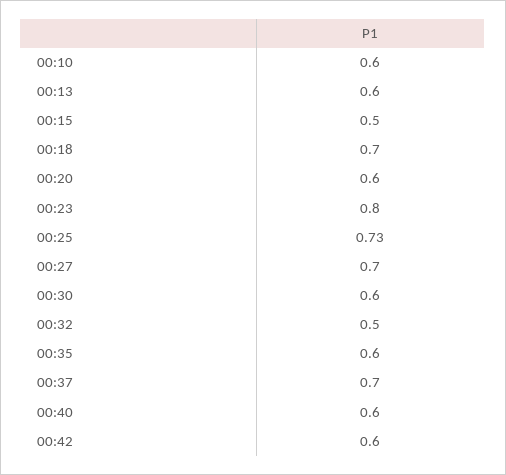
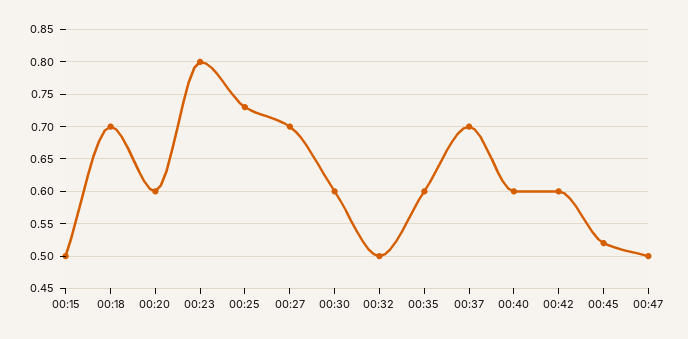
00:10: 0.6 -> none
00:13: 0.6 -> none
00:45: none -> 0.52
00:47: none -> 0.5

